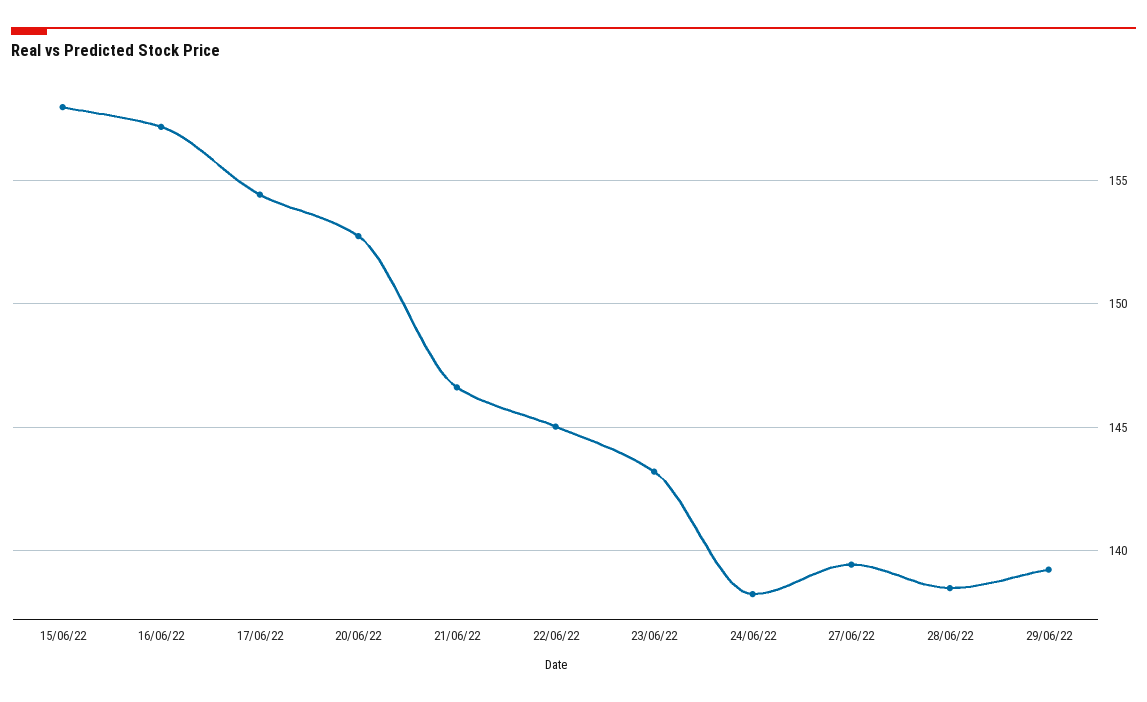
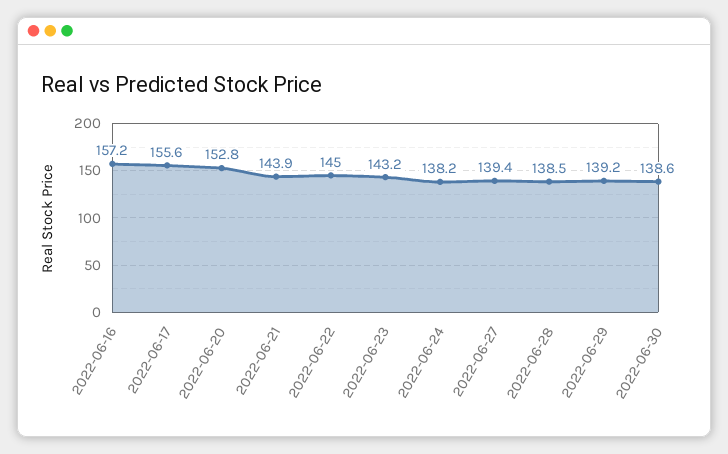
15/06/22: 158 -> none
17/06/22: 154.5 -> 155.6
21/06/22: 146.5 -> 143.9
2022-06-30: none -> 138.6

